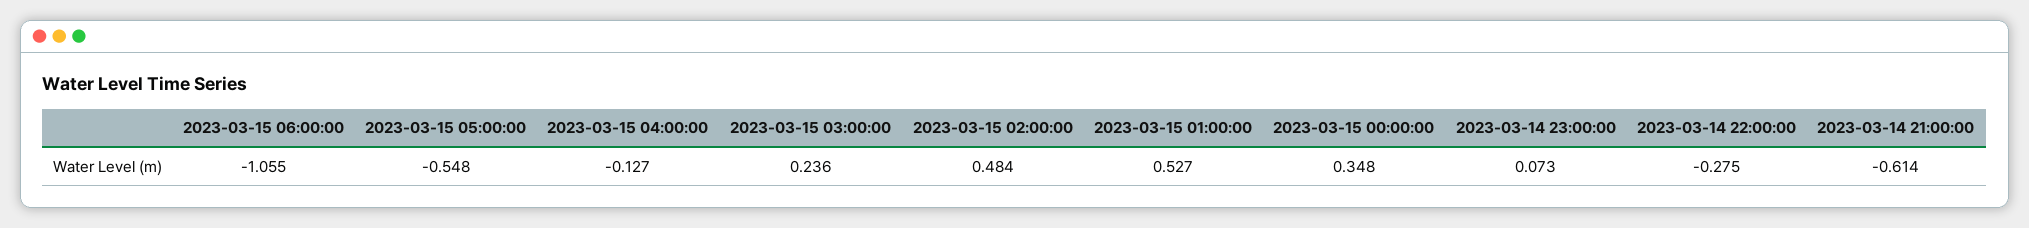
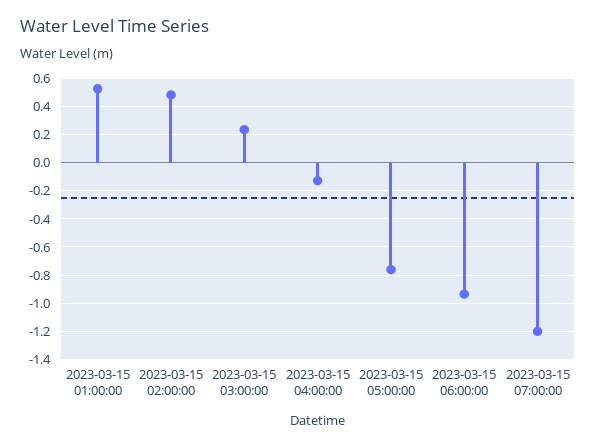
2023-03-15 06:00:00: -1.055 -> -0.95
2023-03-15 05:00:00: -0.548 -> -0.75
2023-03-15 00:00:00: 0.348 -> none
2023-03-14 23:00:00: 0.073 -> none
2023-03-14 22:00:00: -0.275 -> none
2023-03-14 21:00:00: -0.614 -> none
2023-03-15 07:00:00: none -> -1.2

